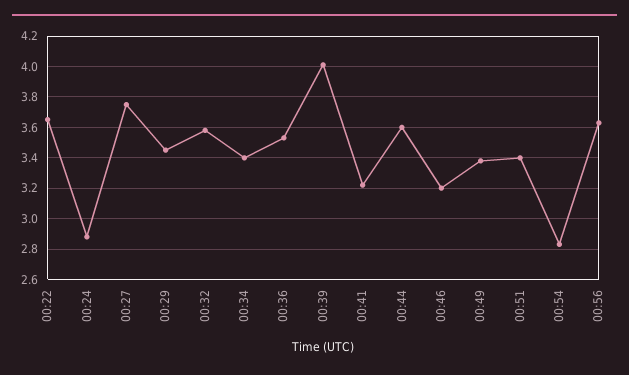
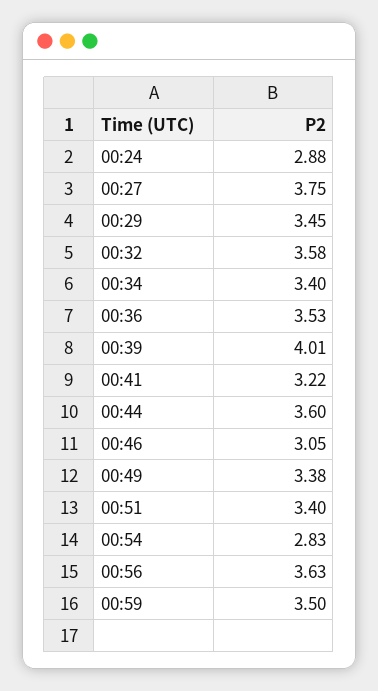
00:22: 3.65 -> none
00:46: 3.2 -> 3.05
00:59: none -> 3.5

